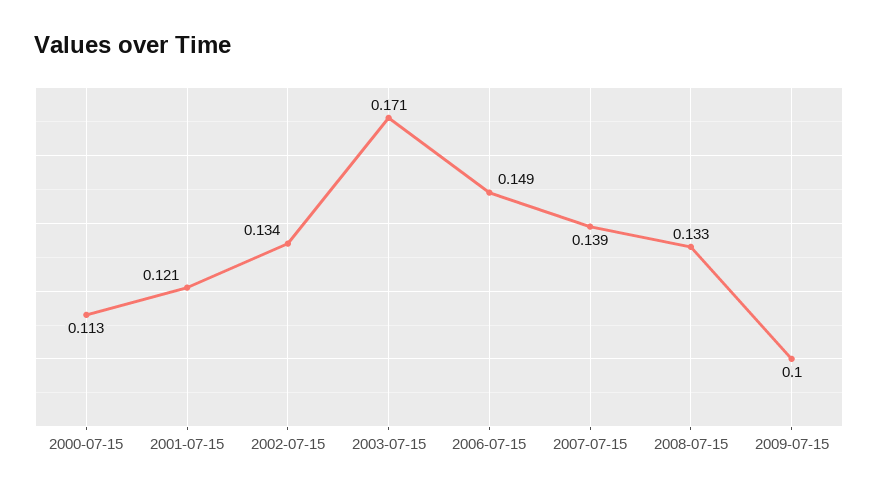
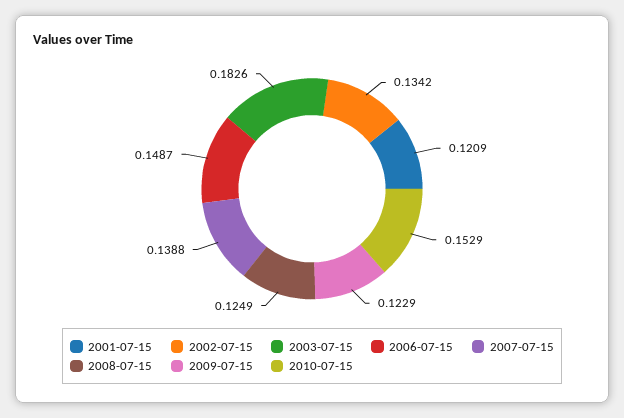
2000-07-15: 0.113 -> none
2003-07-15: 0.171 -> 0.1826
2008-07-15: 0.133 -> 0.1249
2009-07-15: 0.1 -> 0.1229
2010-07-15: none -> 0.1529

